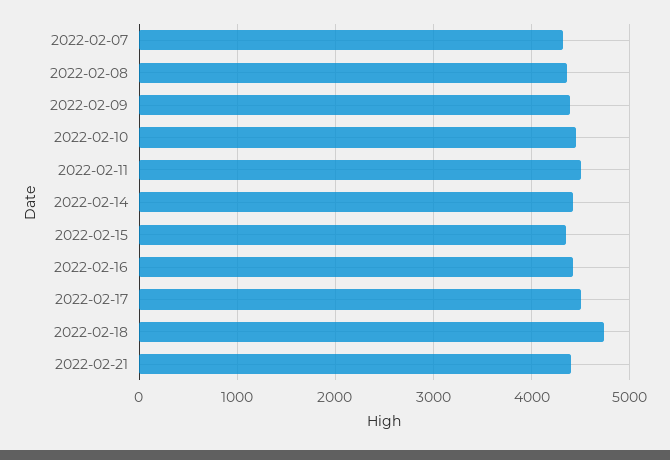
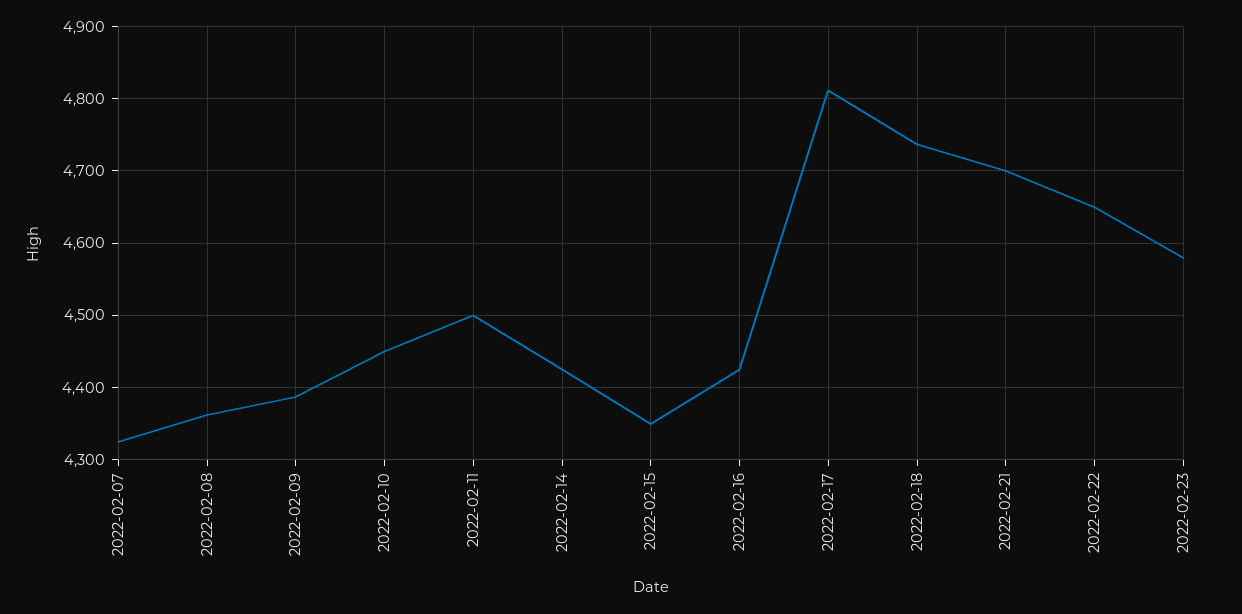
2022-02-17: 4500 -> 4810
2022-02-21: 4400 -> 4700
2022-02-22: none -> 4650
2022-02-23: none -> 4580

